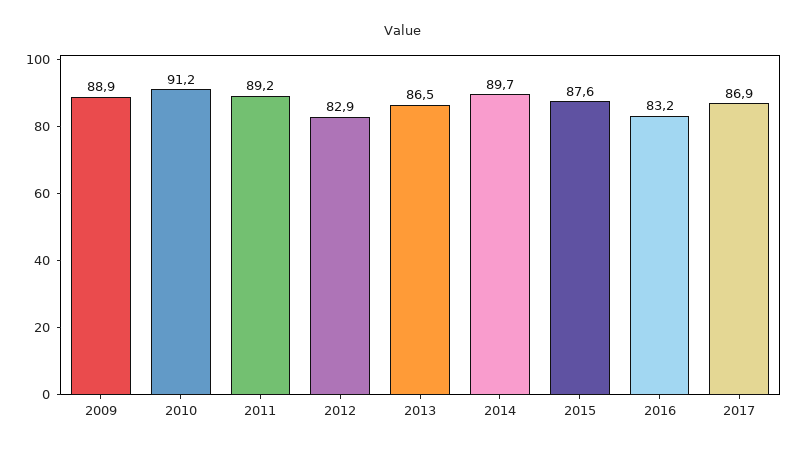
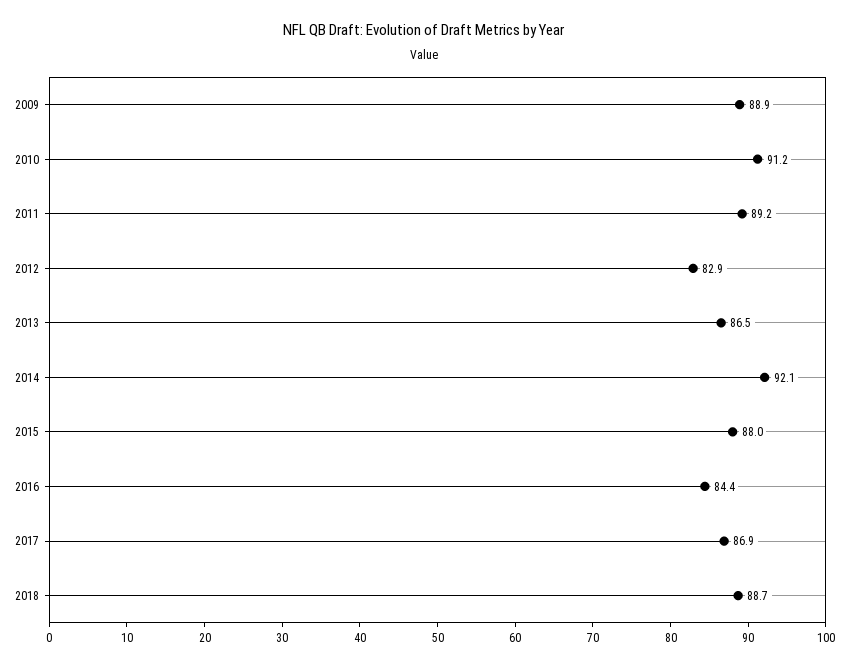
2014: 89.7 -> 92.1
2015: 87.6 -> 88
2016: 83.2 -> 84.4
2018: none -> 88.7

